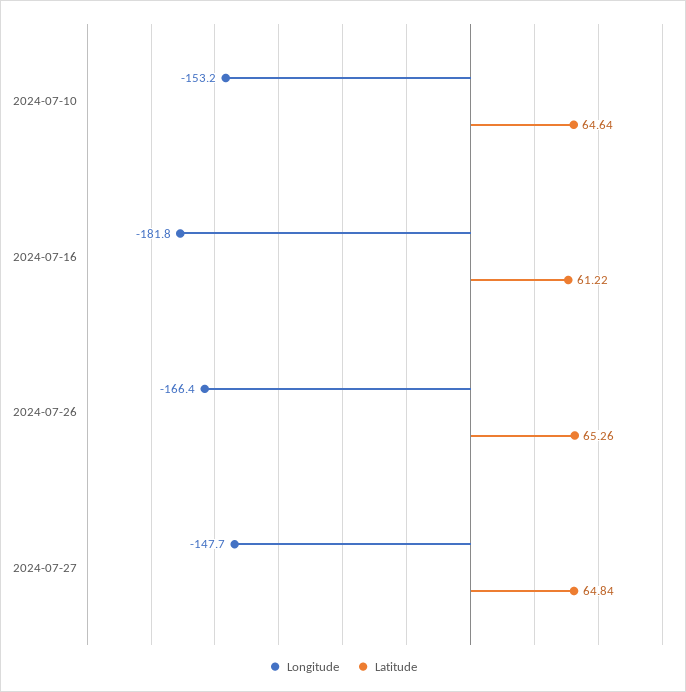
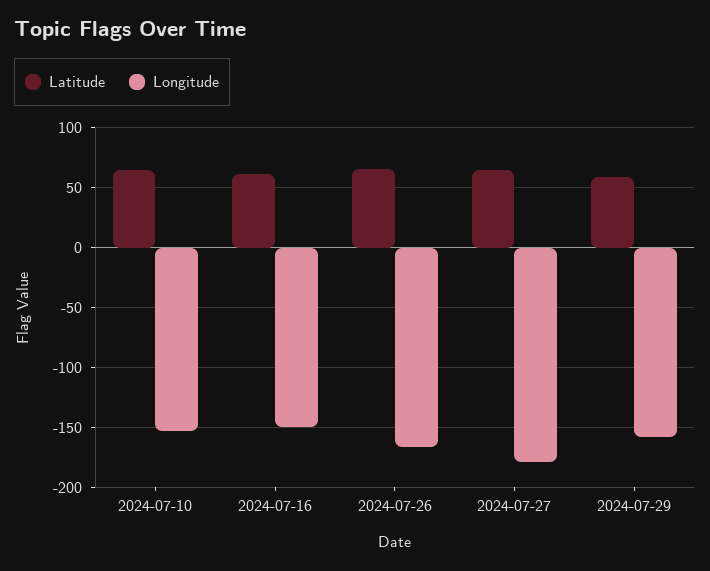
Longitude, 2024-07-16: -181.8 -> -150
Longitude, 2024-07-27: -147.7 -> -180
Latitude, 2024-07-29: none -> 60
Longitude, 2024-07-29: none -> -160

